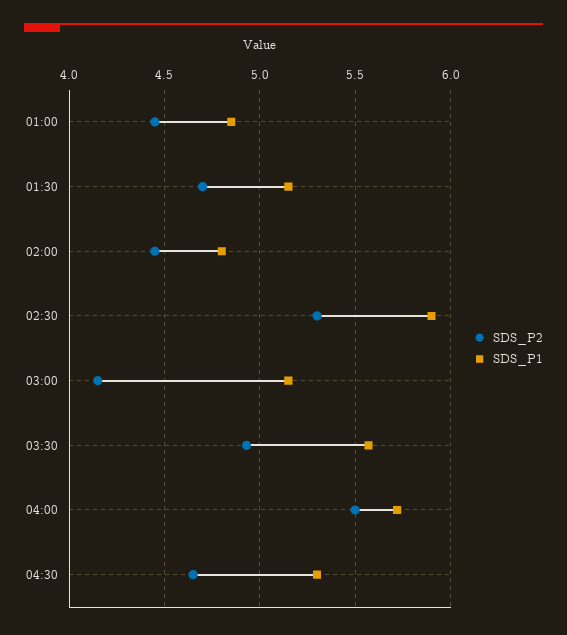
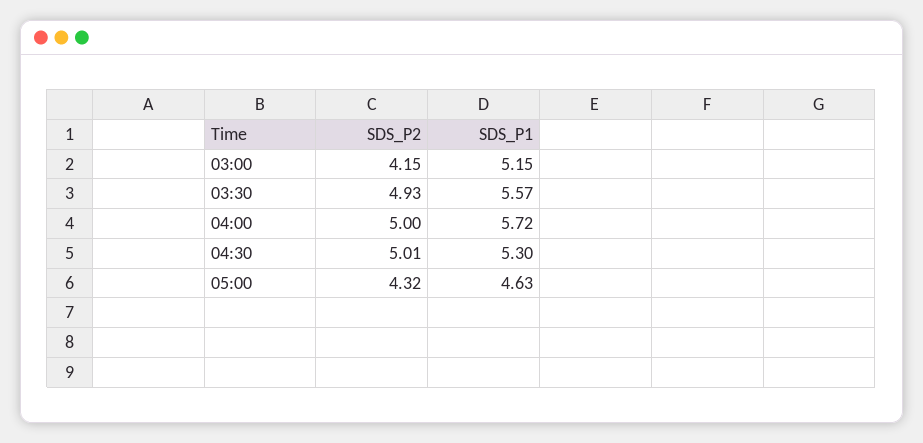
SDS_P2, 01:00: 4.45 -> none
SDS_P1, 01:00: 4.85 -> none
SDS_P2, 01:30: 4.7 -> none
SDS_P1, 01:30: 5.15 -> none
SDS_P2, 02:00: 4.45 -> none
SDS_P1, 02:00: 4.8 -> none
SDS_P2, 02:30: 5.3 -> none
SDS_P1, 02:30: 5.9 -> none
SDS_P2, 04:00: 5.5 -> 5
SDS_P2, 04:30: 4.65 -> 5.01
SDS_P2, 05:00: none -> 4.32
SDS_P1, 05:00: none -> 4.63

